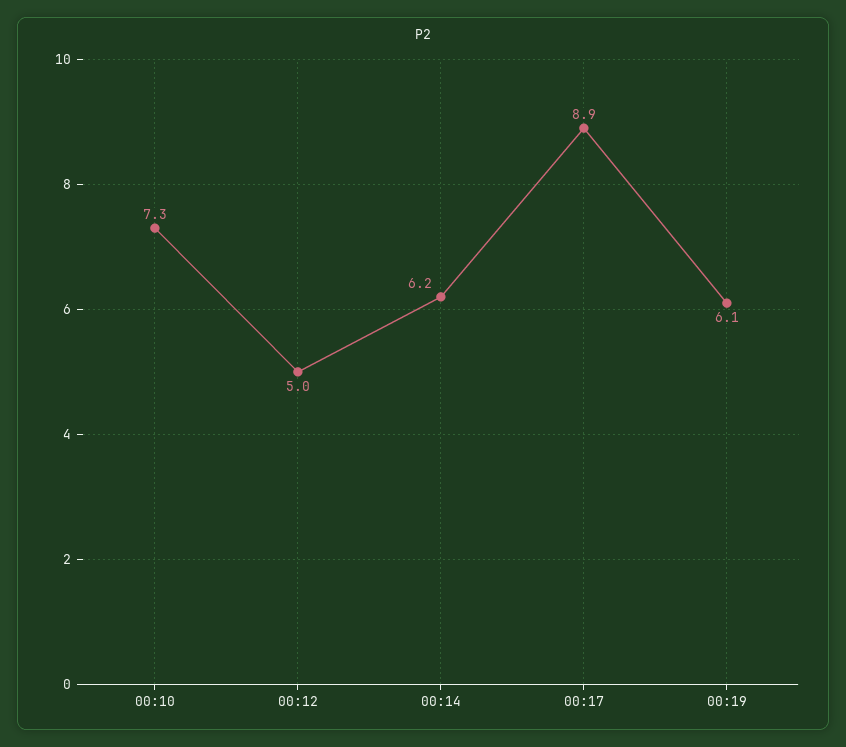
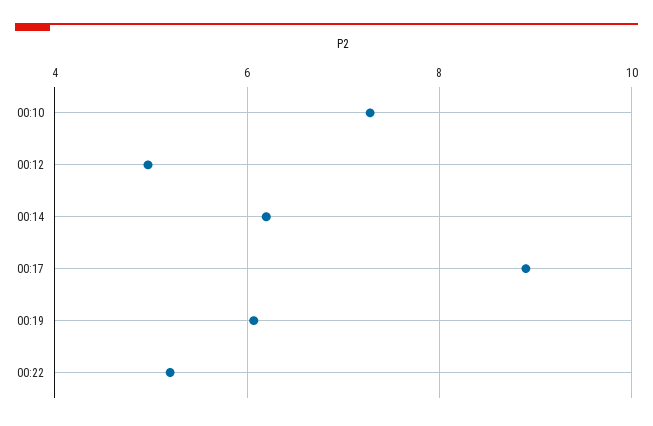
00:22: none -> 5.2

